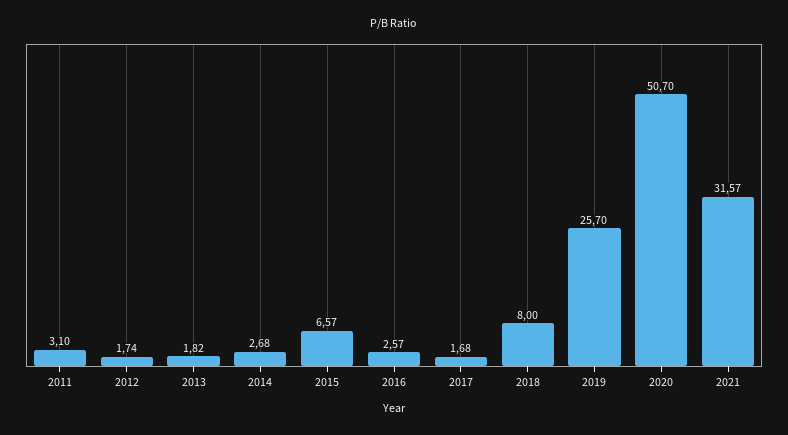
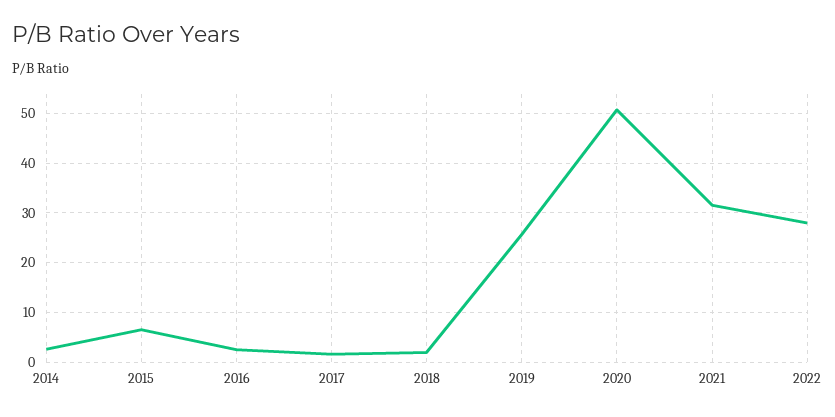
2011: 3.1 -> none
2012: 1.74 -> none
2013: 1.82 -> none
2018: 8 -> 2
2022: none -> 28

